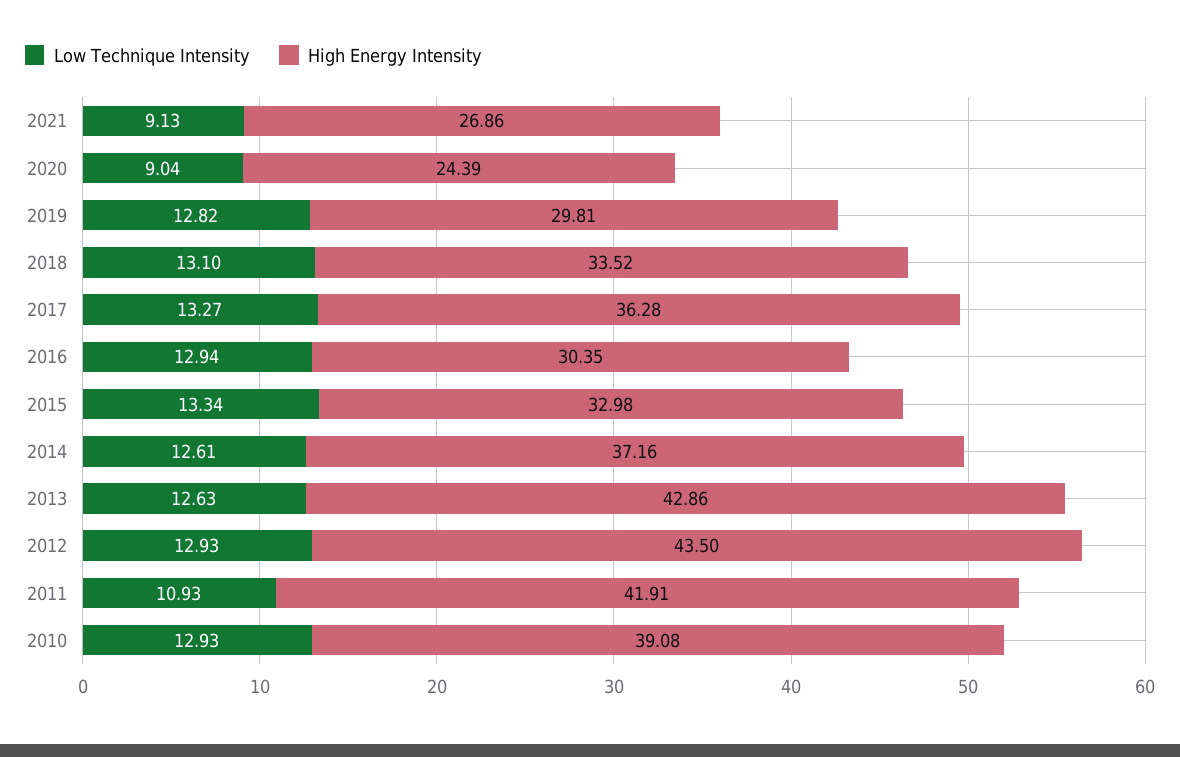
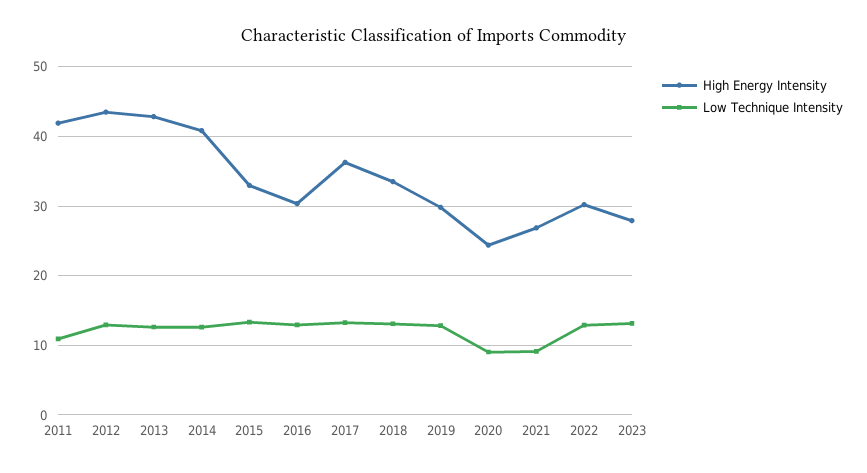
High Energy Intensity, 2014: 37.16 -> 41
Low Technique Intensity, 2010: 12.93 -> none
High Energy Intensity, 2010: 39.08 -> none
High Energy Intensity, 2022: none -> 30
Low Technique Intensity, 2022: none -> 13
High Energy Intensity, 2023: none -> 28
Low Technique Intensity, 2023: none -> 13

